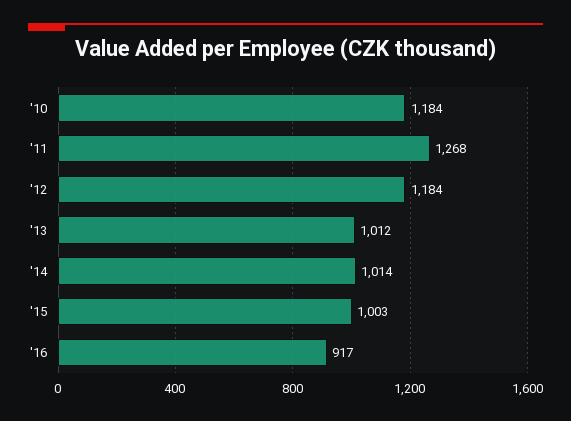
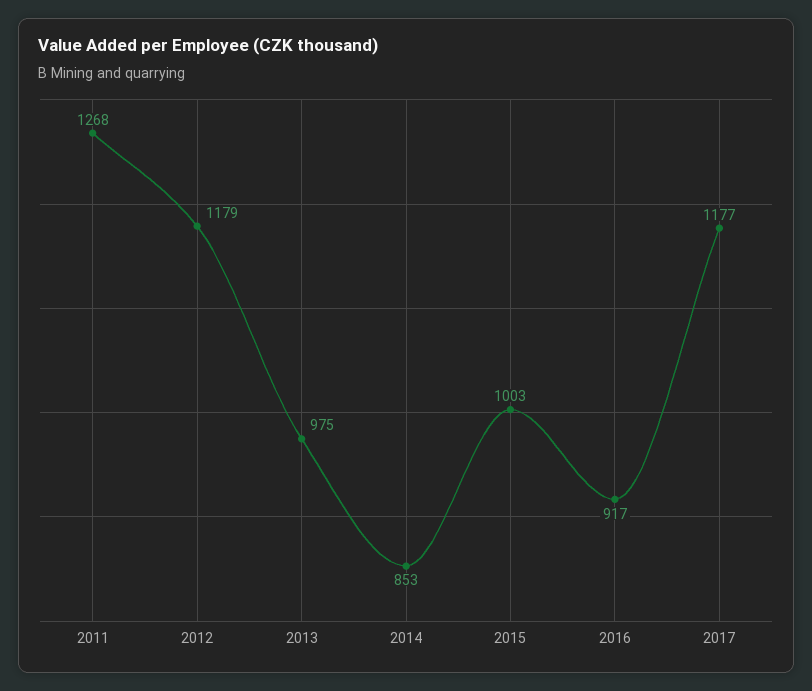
'10: 1184 -> none
'12: 1184 -> 1179
'13: 1012 -> 975
'14: 1014 -> 853
2017: none -> 1177

